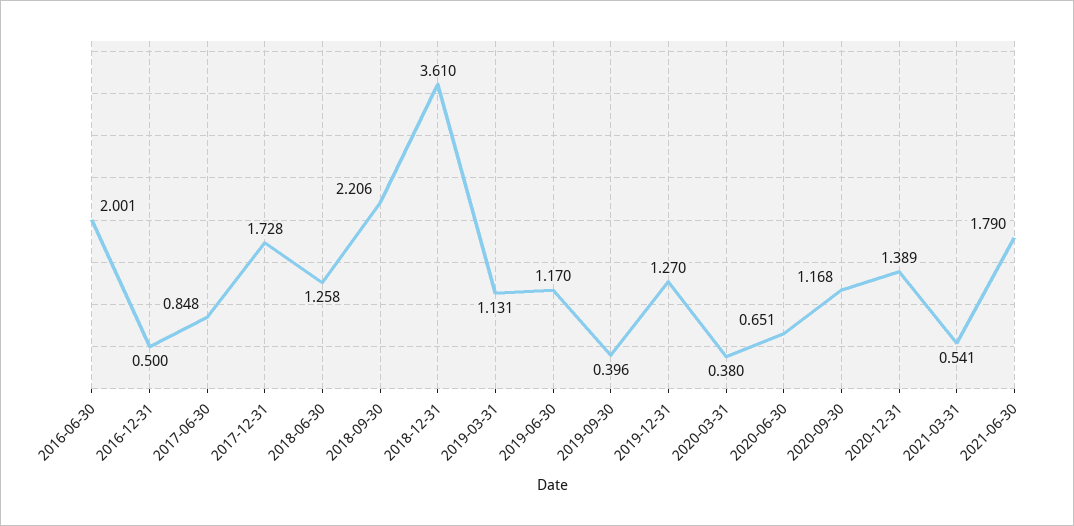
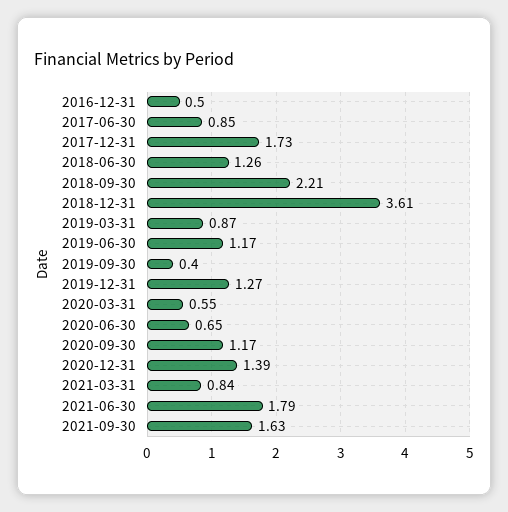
2016-06-30: 2.001 -> none
2019-03-31: 1.131 -> 0.87
2020-03-31: 0.38 -> 0.55
2021-03-31: 0.541 -> 0.84
2021-09-30: none -> 1.63

